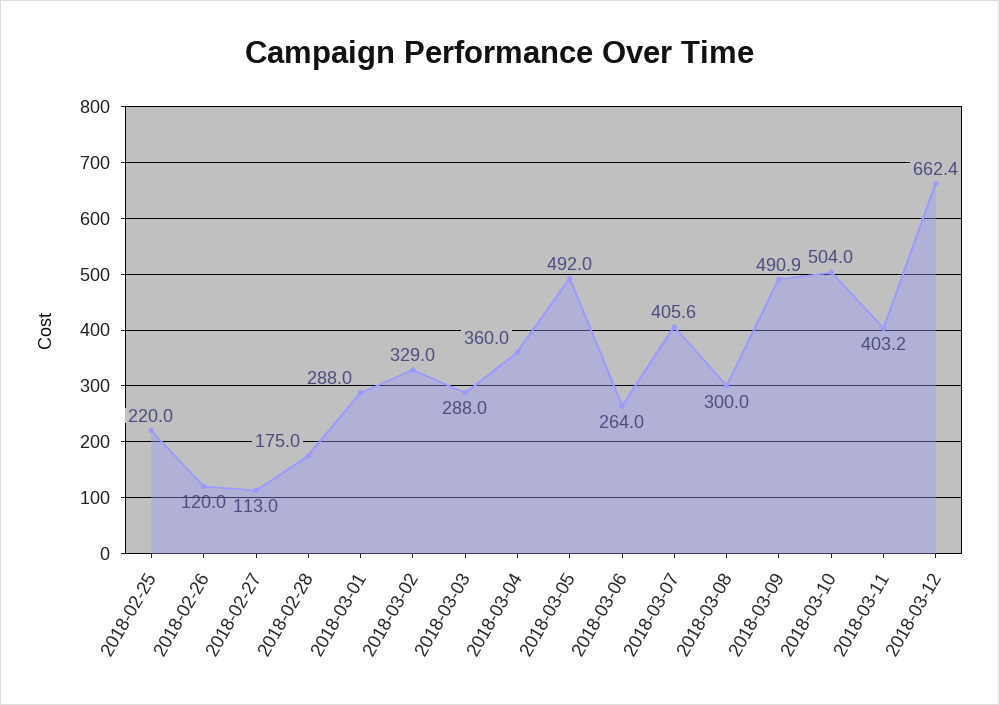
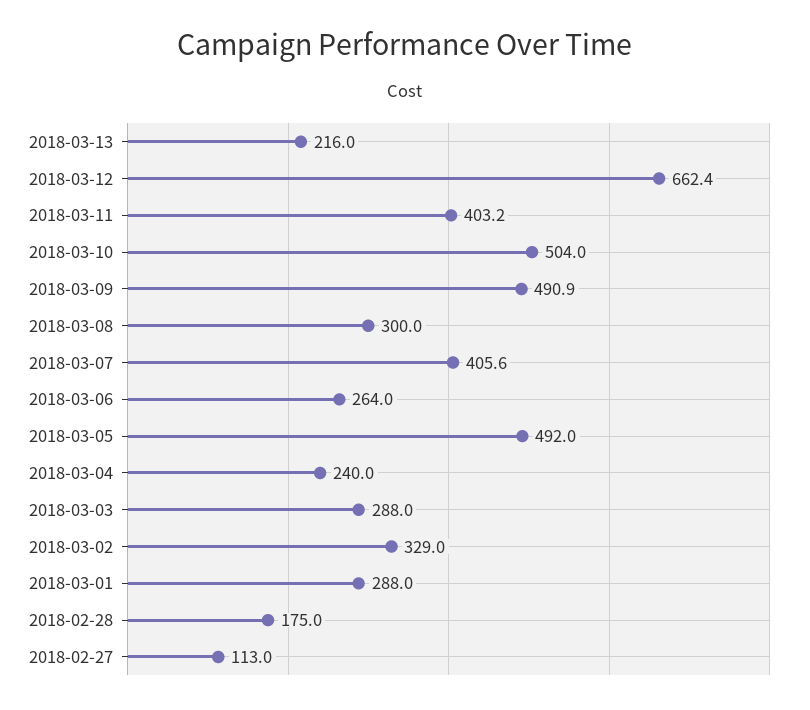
2018-02-25: 220 -> none
2018-02-26: 120 -> none
2018-03-04: 360 -> 240
2018-03-13: none -> 216

